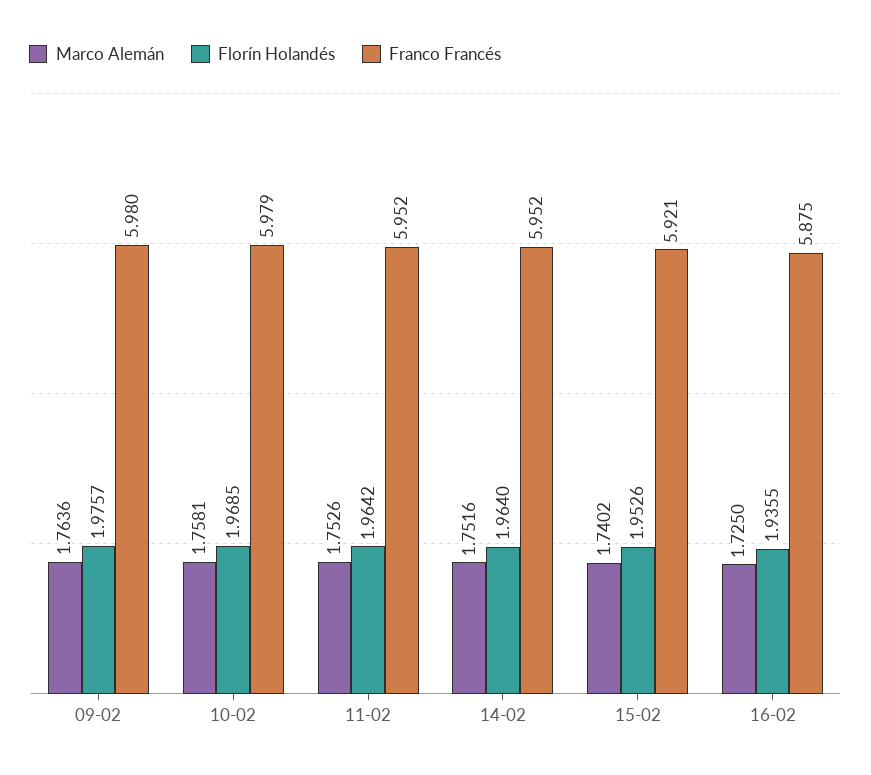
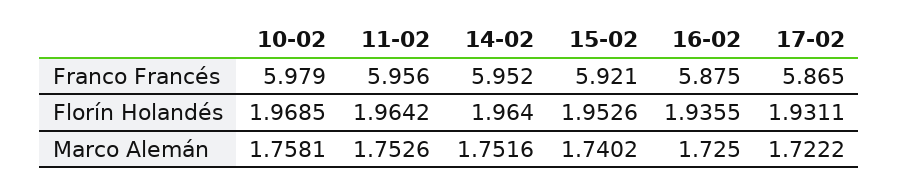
Marco Alemán, 09-02: 1.7636 -> none
Florín Holandés, 09-02: 1.9757 -> none
Franco Francés, 09-02: 5.98 -> none
Franco Francés, 11-02: 5.952 -> 5.956
Franco Francés, 17-02: none -> 5.865
Florín Holandés, 17-02: none -> 1.9311
Marco Alemán, 17-02: none -> 1.7222

